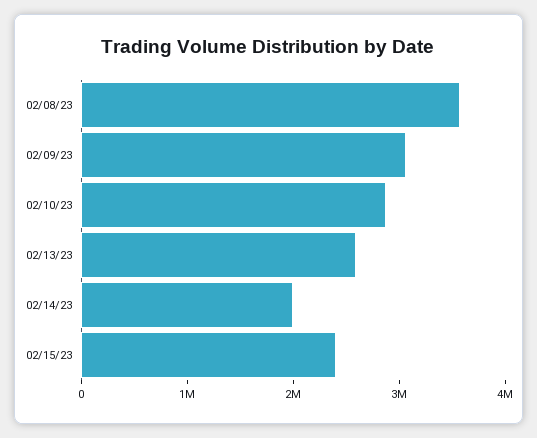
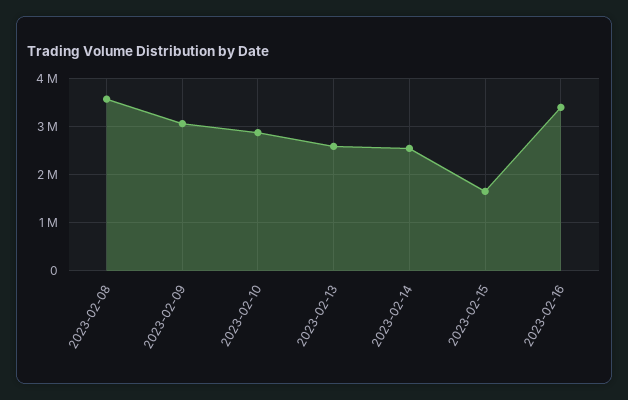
02/14/23: 2000000 -> 2600000
02/15/23: 2400000 -> 1600000
2023-02-16: none -> 3400000

